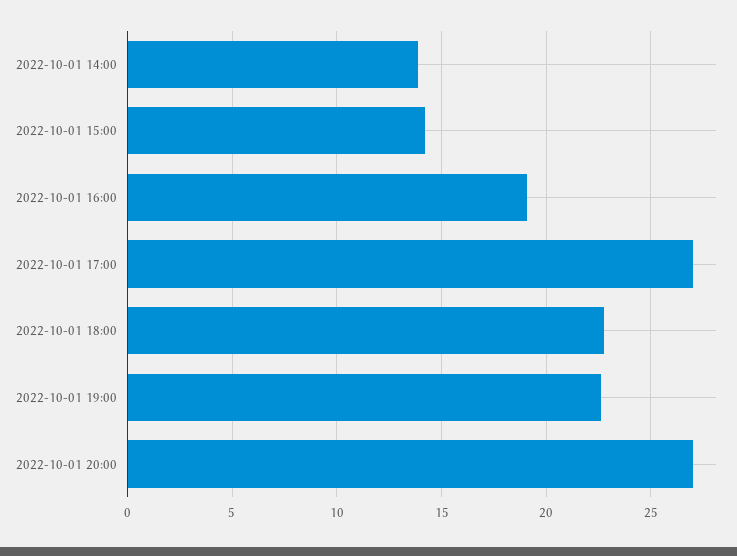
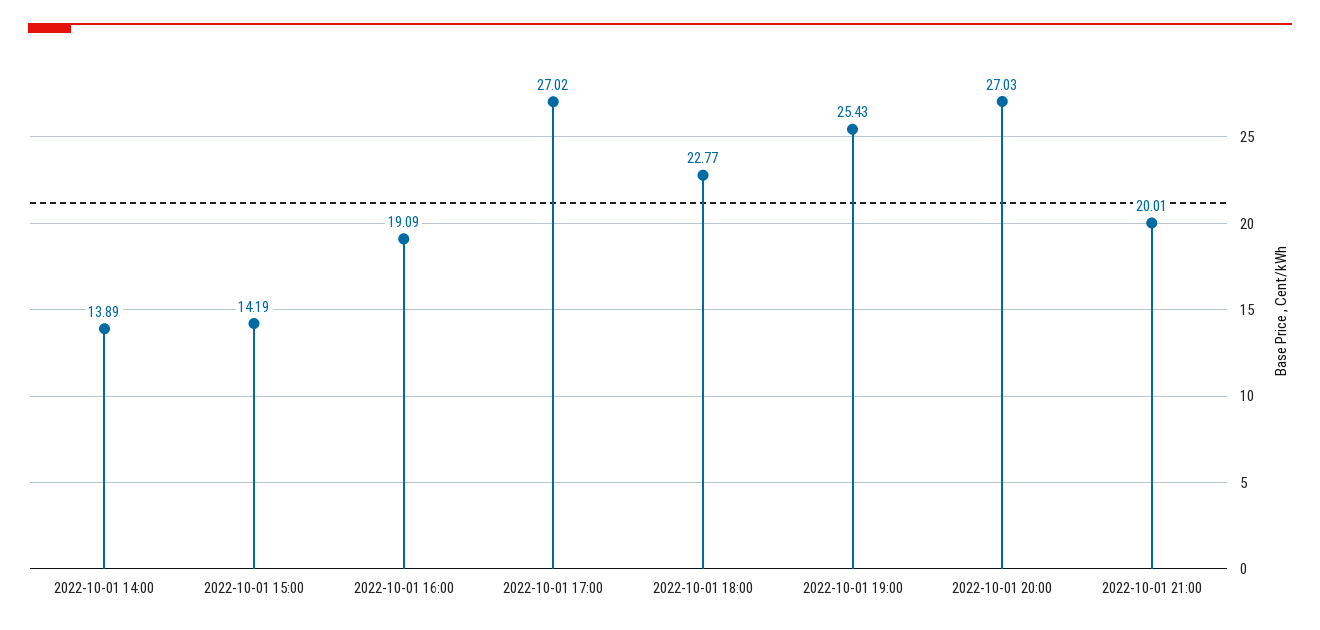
2022-10-01 19:00: 22.5 -> 25.43
2022-10-01 21:00: none -> 20.01

